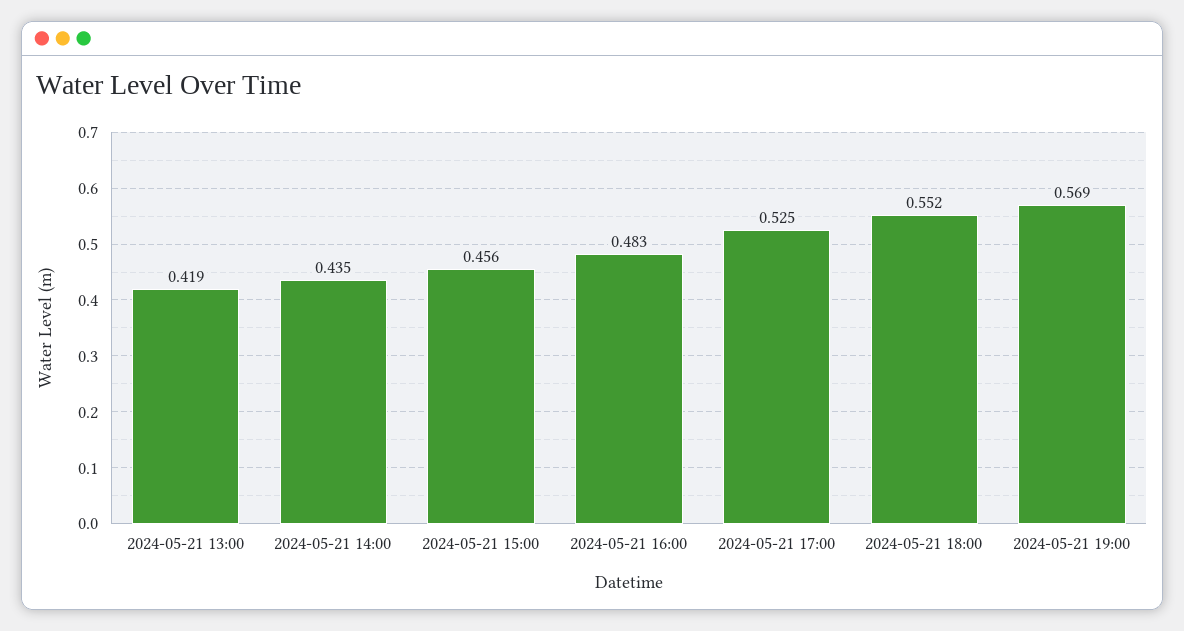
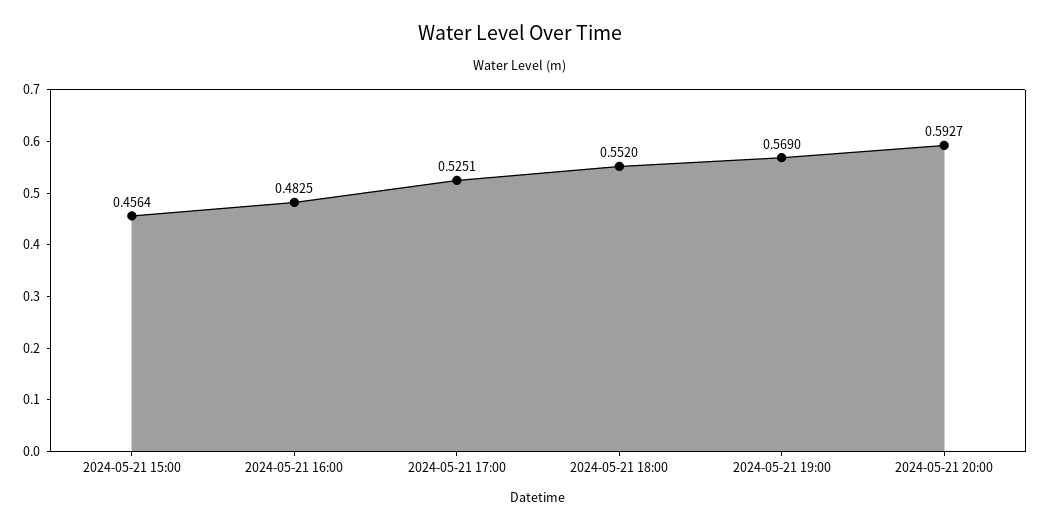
2024-05-21 13:00: 0.419 -> none
2024-05-21 14:00: 0.435 -> none
2024-05-21 20:00: none -> 0.5927

